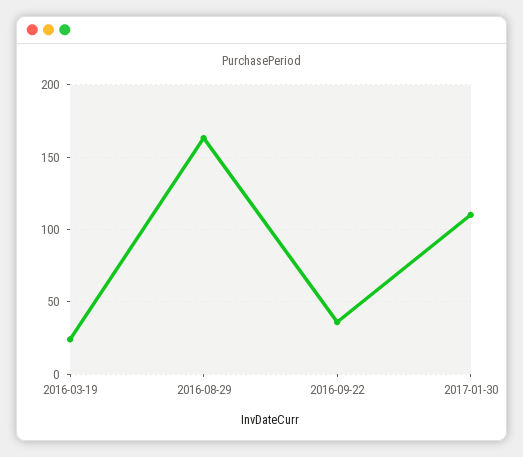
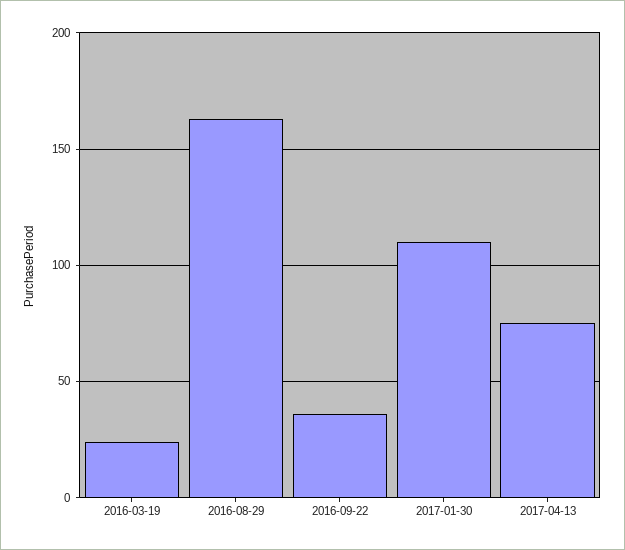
2017-04-13: none -> 75

